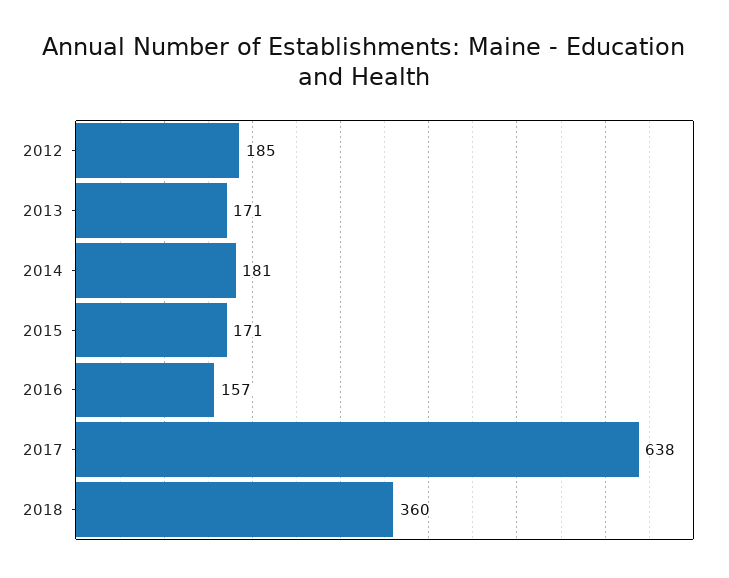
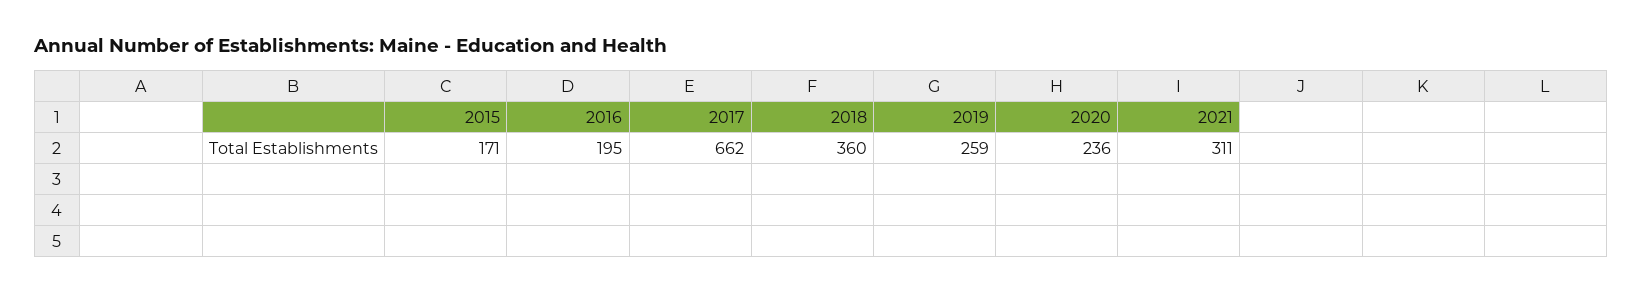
2012: 185 -> none
2013: 171 -> none
2014: 181 -> none
2016: 157 -> 195
2017: 638 -> 662
2019: none -> 259
2020: none -> 236
2021: none -> 311

